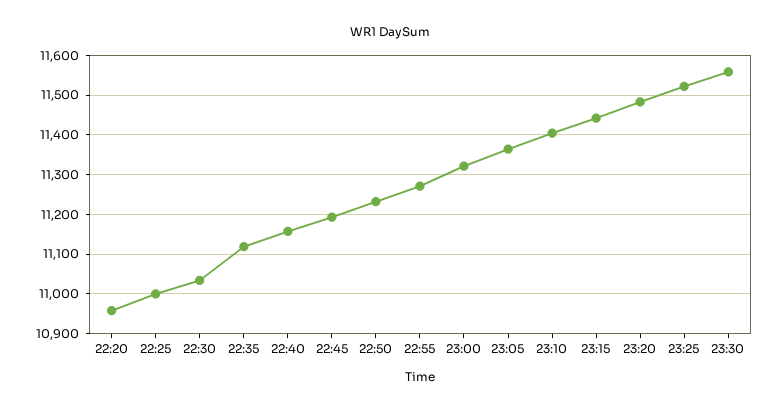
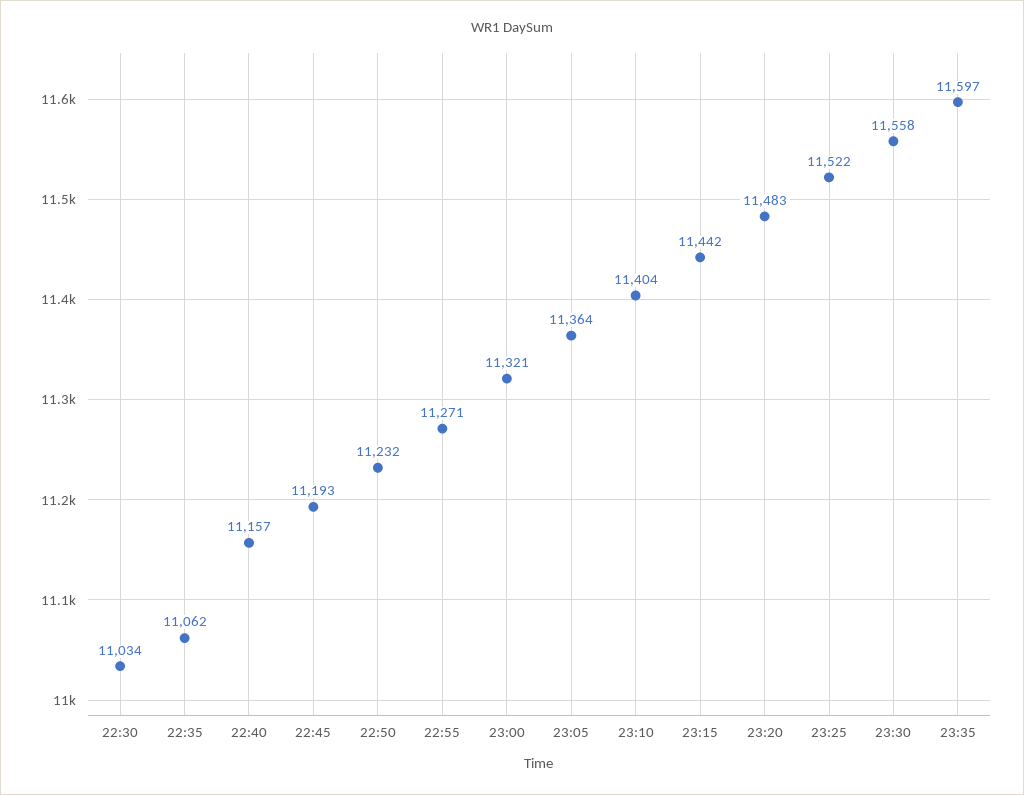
22:20: 10960 -> none
22:25: 11000 -> none
22:35: 11120 -> 11062
23:35: none -> 11597

